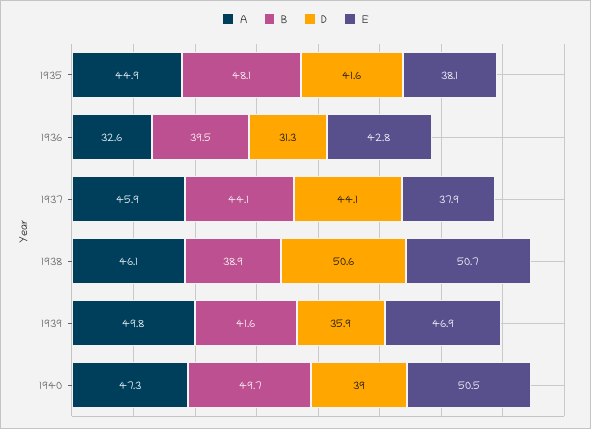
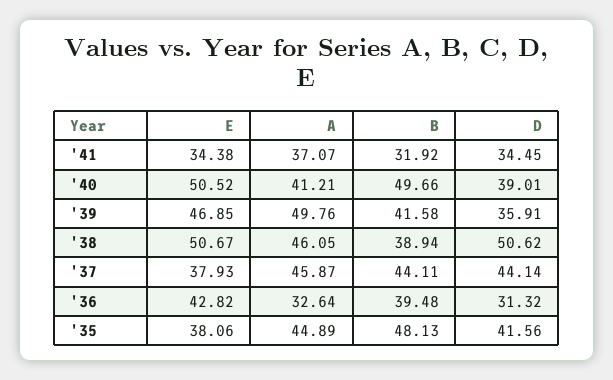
A, 1940: 47.3 -> 41.21
E, '41: none -> 34.38
A, '41: none -> 37.07
B, '41: none -> 31.92
D, '41: none -> 34.45

